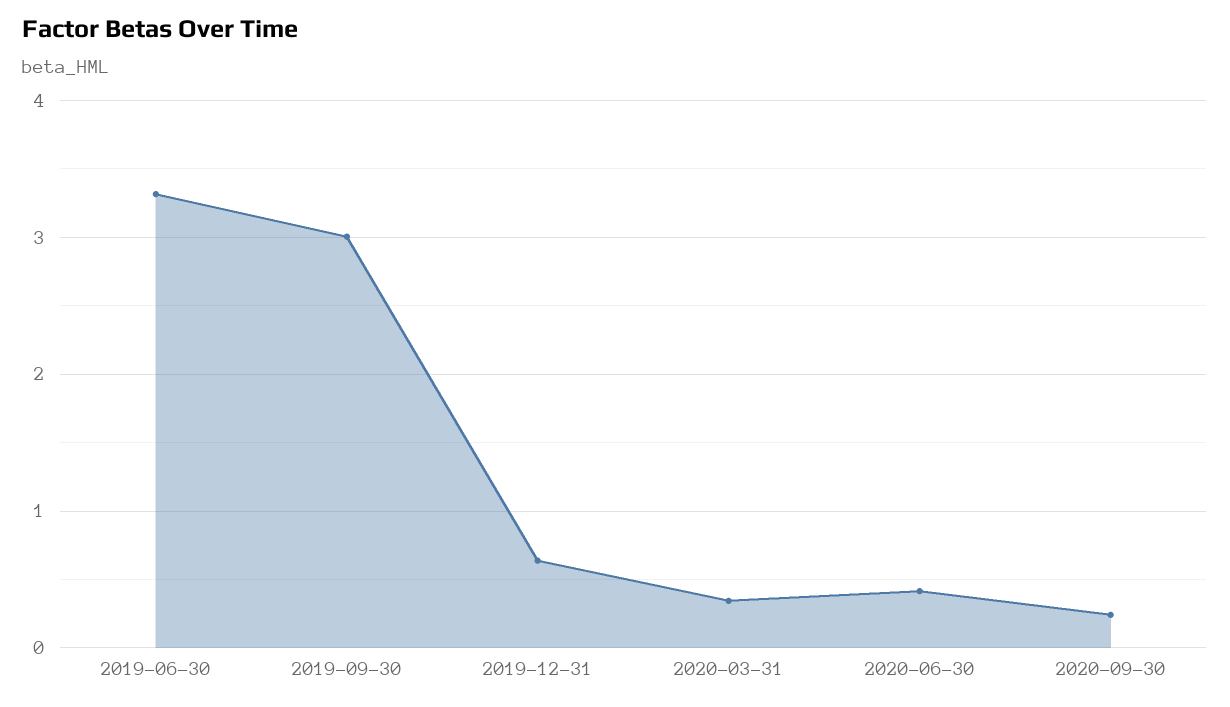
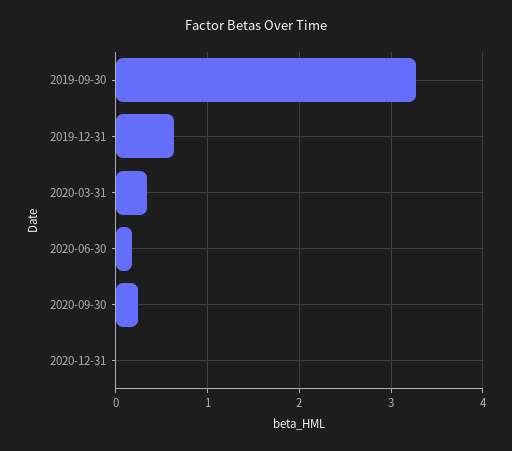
2019-06-30: 3.3 -> none
2019-09-30: 3 -> 3.3
2020-06-30: 0.4 -> 0.2
2020-12-31: none -> 0

